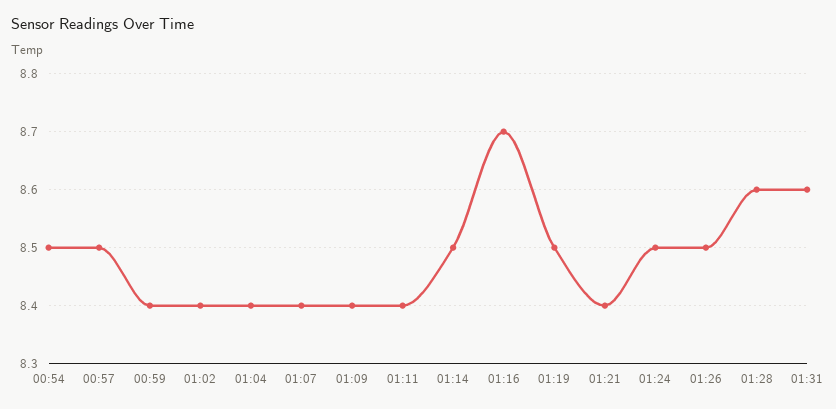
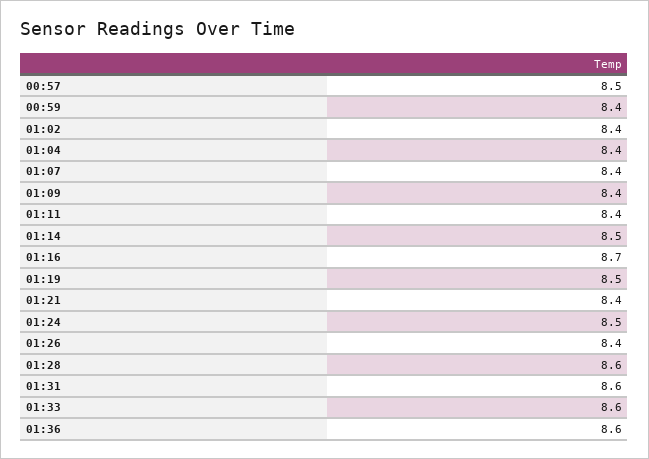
00:54: 8.5 -> none
01:26: 8.5 -> 8.4
01:33: none -> 8.6
01:36: none -> 8.6

